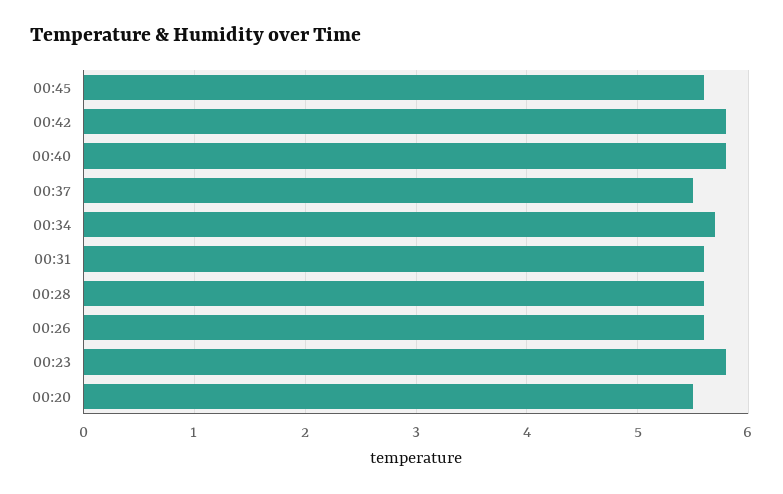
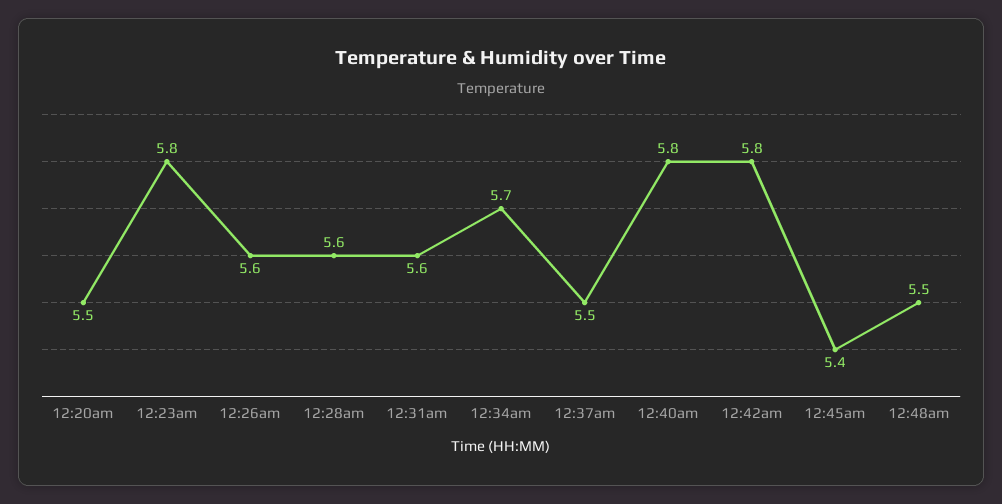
00:45: 5.6 -> 5.4
12:48am: none -> 5.5

